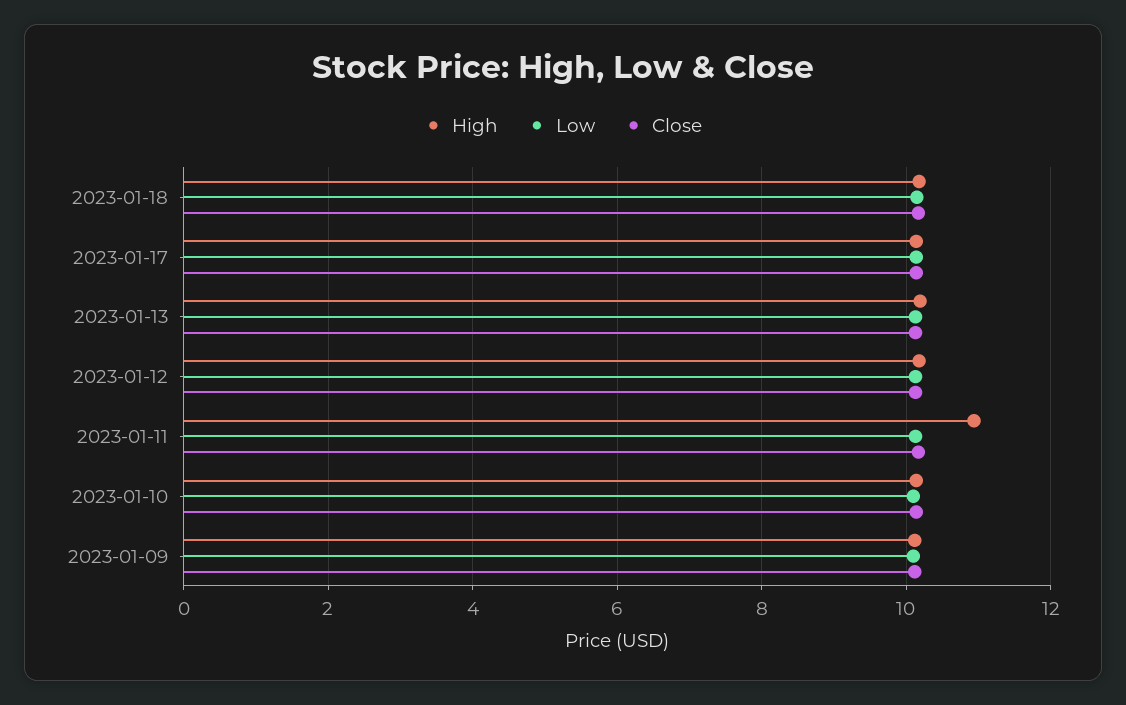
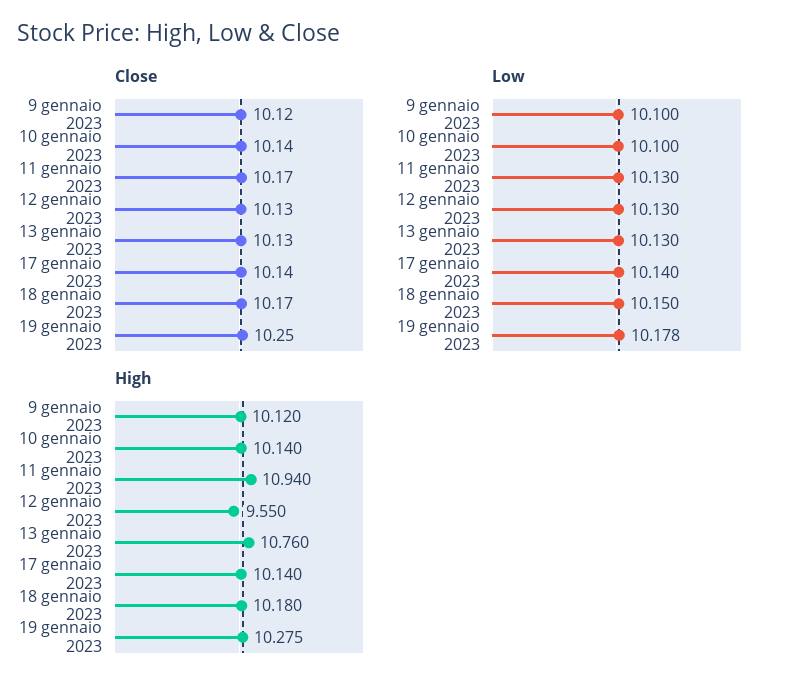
High, 2023-01-13: 10.2 -> 10.76
High, 2023-01-12: 10.2 -> 9.55
Close, 19 gennaio 2023: none -> 10.25
Low, 19 gennaio 2023: none -> 10.178
High, 19 gennaio 2023: none -> 10.275

